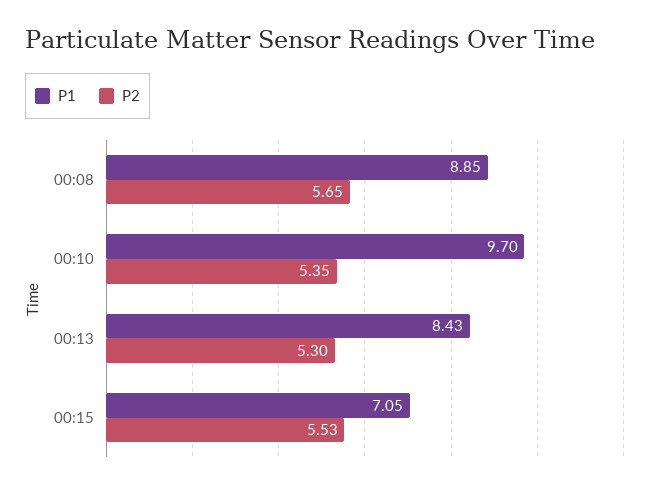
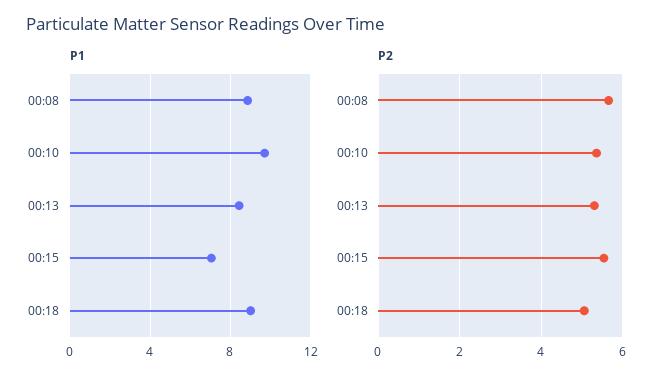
P1, 00:18: none -> 9
P2, 00:18: none -> 5

